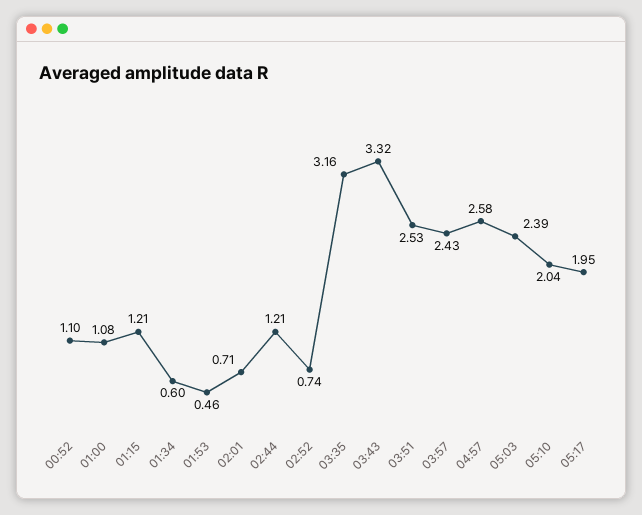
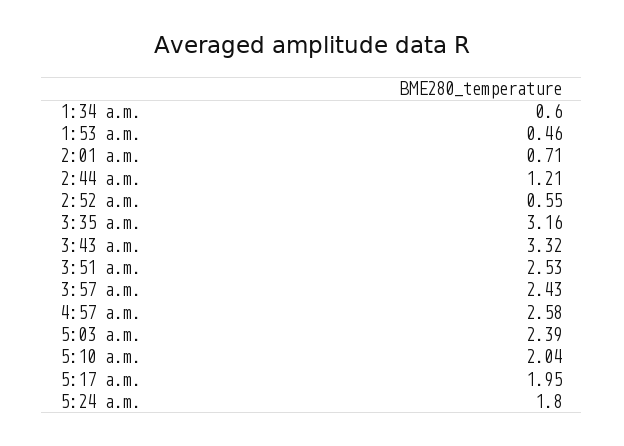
00:52: 1.1 -> none
01:00: 1.08 -> none
01:15: 1.21 -> none
02:52: 0.74 -> 0.55
5:24 a.m.: none -> 1.8

